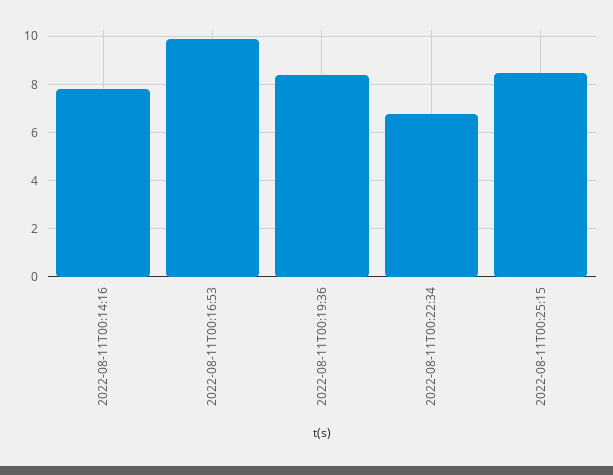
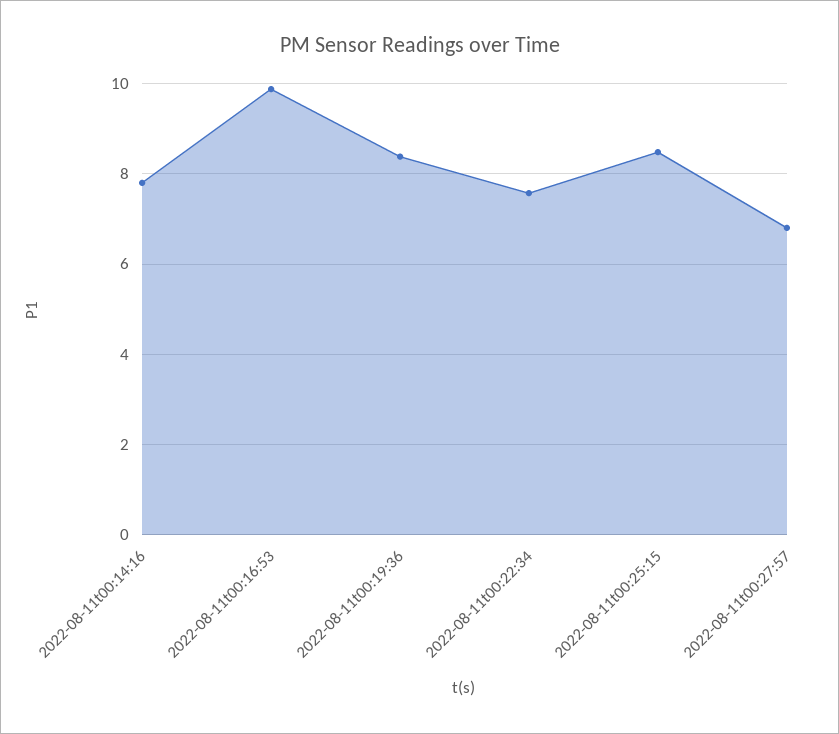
2022-08-11T00:22:34: 6.75 -> 7.6
2022-08-11t00:27:57: none -> 6.8

